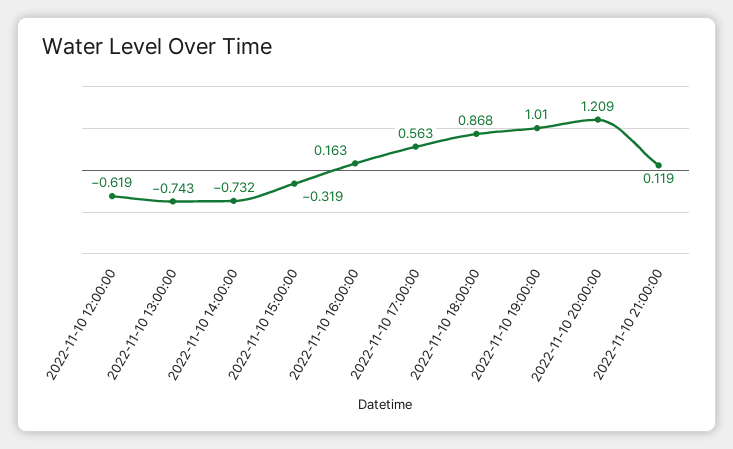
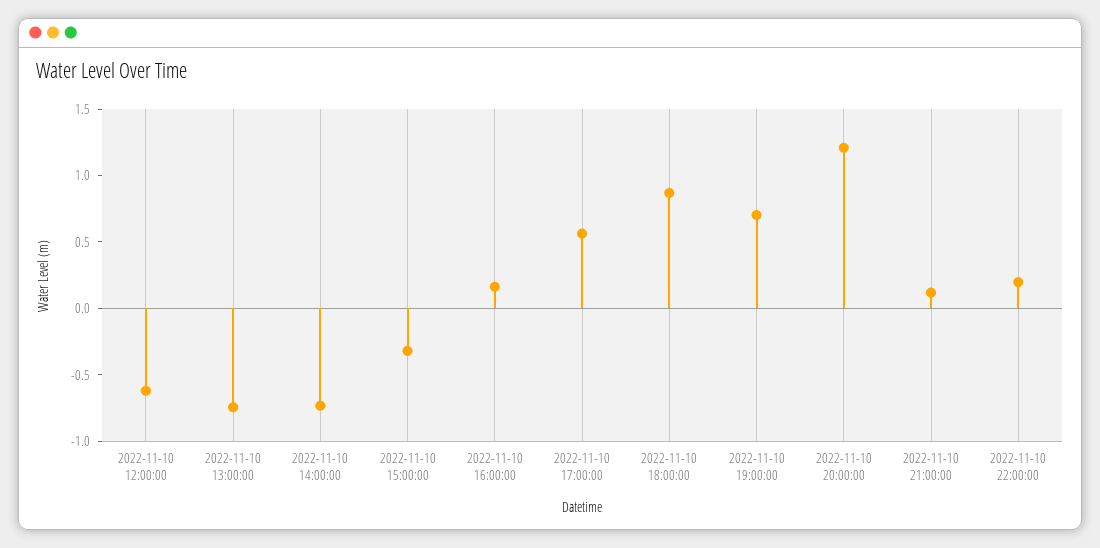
2022-11-10 19:00:00: 1.01 -> 0.7
2022-11-10 22:00:00: none -> 0.2

